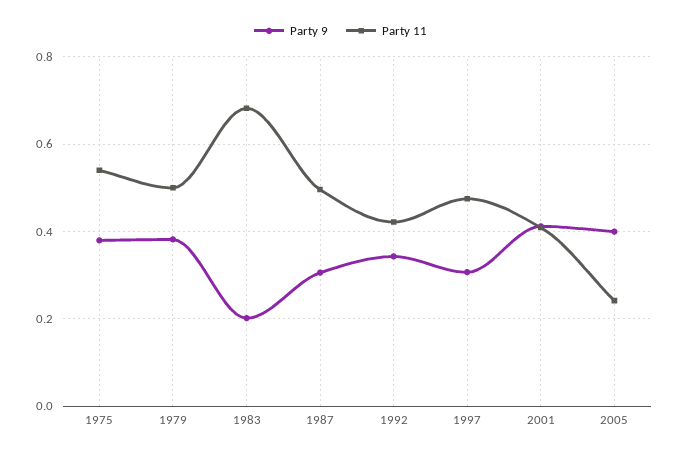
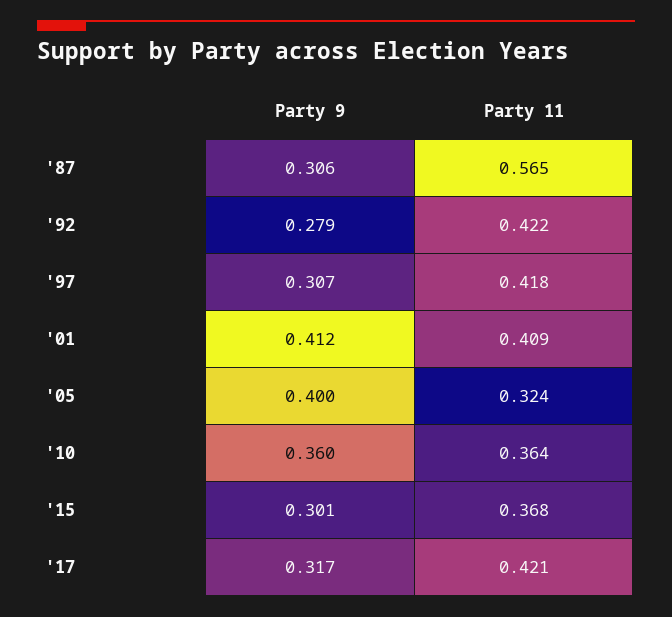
Party 9, 1975: 0.38 -> none
Party 11, 1975: 0.54 -> none
Party 9, 1979: 0.38 -> none
Party 11, 1979: 0.5 -> none
Party 9, 1983: 0.2 -> none
Party 11, 1983: 0.68 -> none
Party 11, 1987: 0.5 -> 0.565
Party 9, 1992: 0.34 -> 0.279
Party 11, 1997: 0.48 -> 0.418
Party 11, 2005: 0.24 -> 0.324
Party 9, '10: none -> 0.36
Party 11, '10: none -> 0.364
Party 9, '15: none -> 0.301
Party 11, '15: none -> 0.368
Party 9, '17: none -> 0.317
Party 11, '17: none -> 0.421

